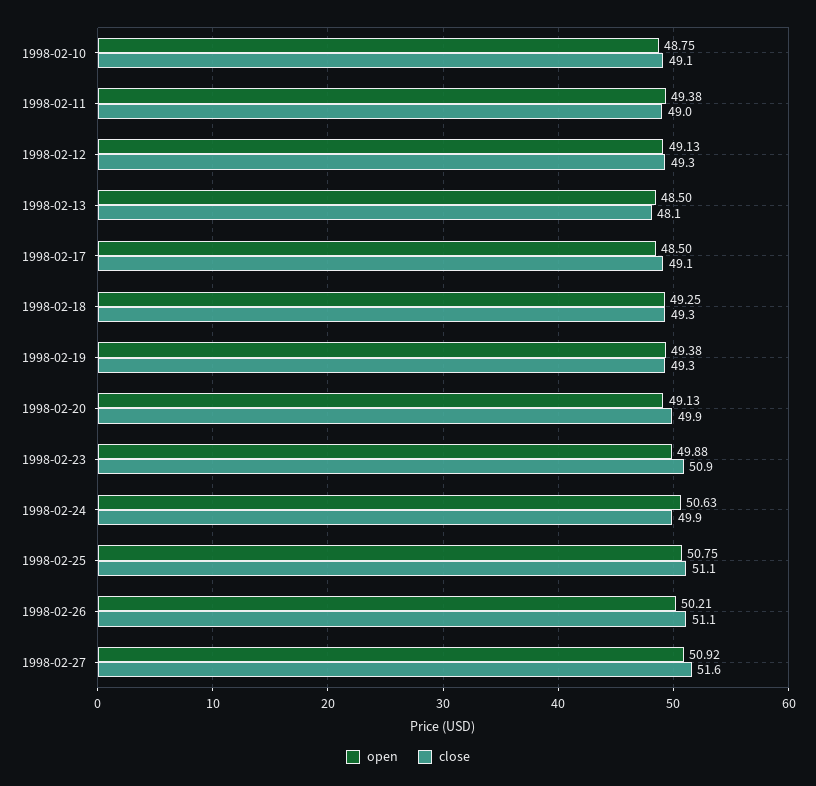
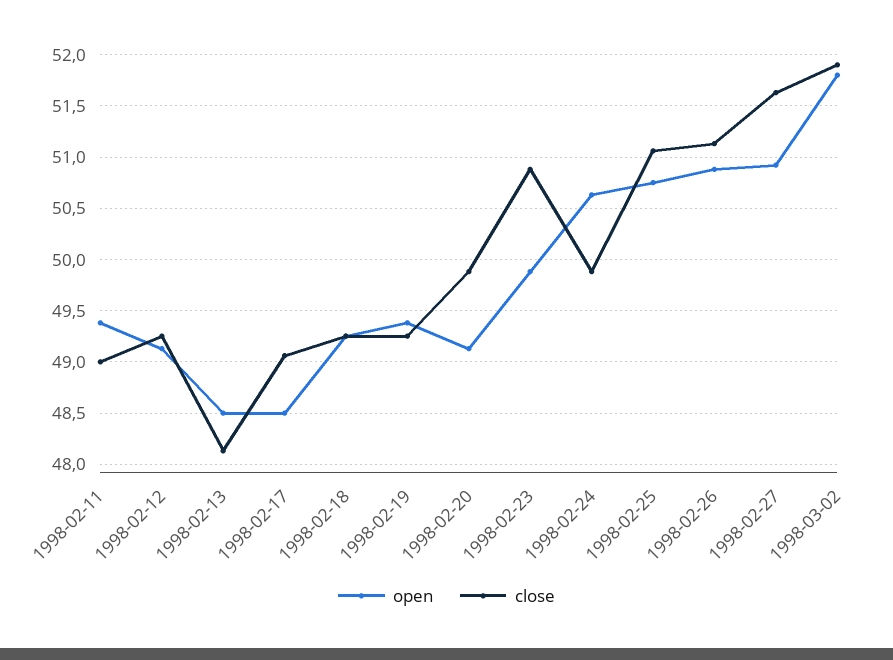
open, 1998-02-10: 48.75 -> none
close, 1998-02-10: 49.1 -> none
open, 1998-02-26: 50.21 -> 50.9
open, 1998-03-02: none -> 51.8
close, 1998-03-02: none -> 51.9

